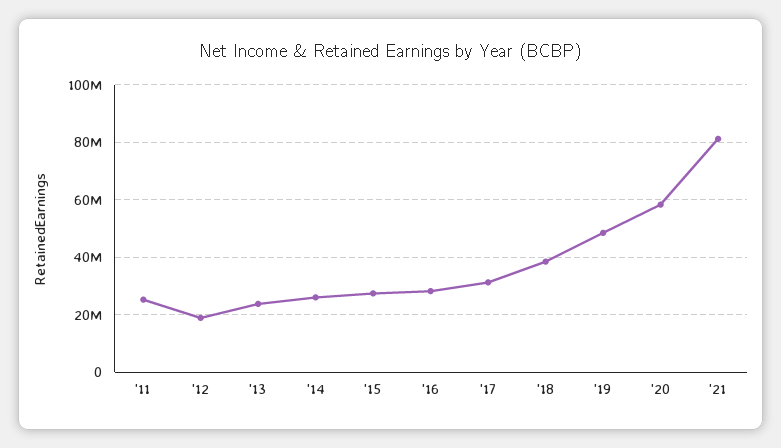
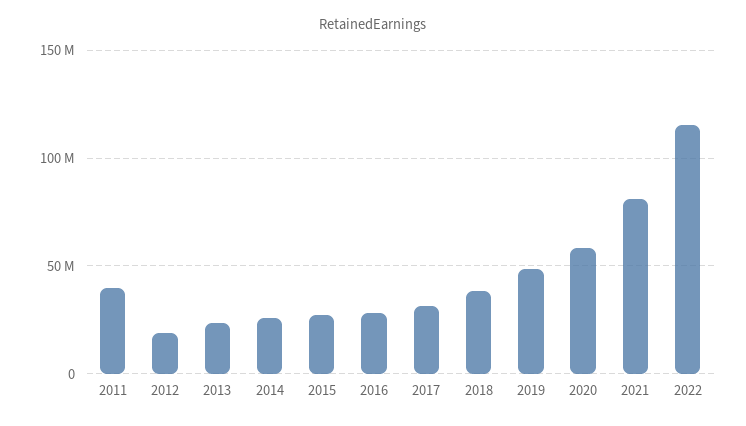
'11: 25000000 -> 40000000
2022: none -> 115000000

